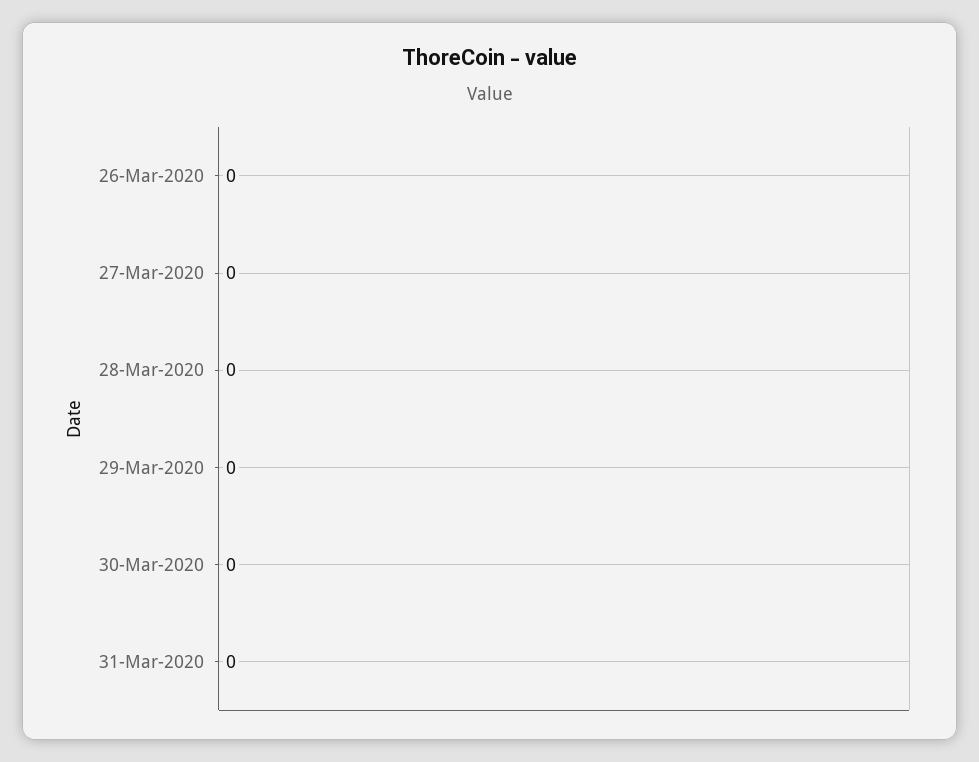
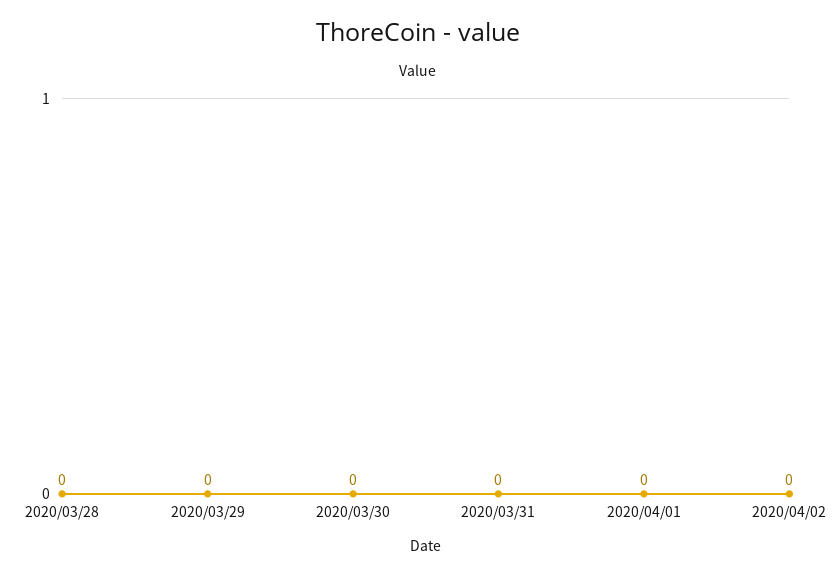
26-Mar-2020: 0 -> none
27-Mar-2020: 0 -> none
2020/04/01: none -> 0
2020/04/02: none -> 0

